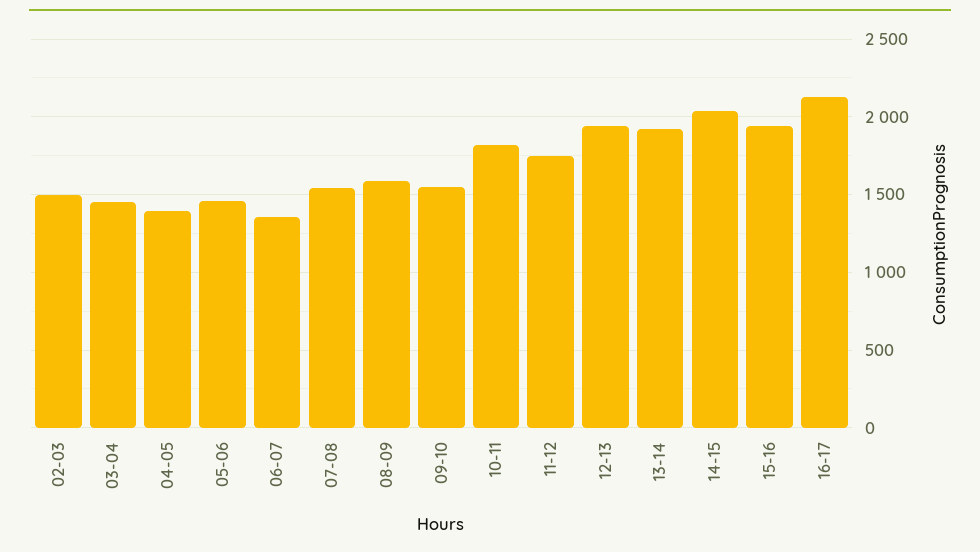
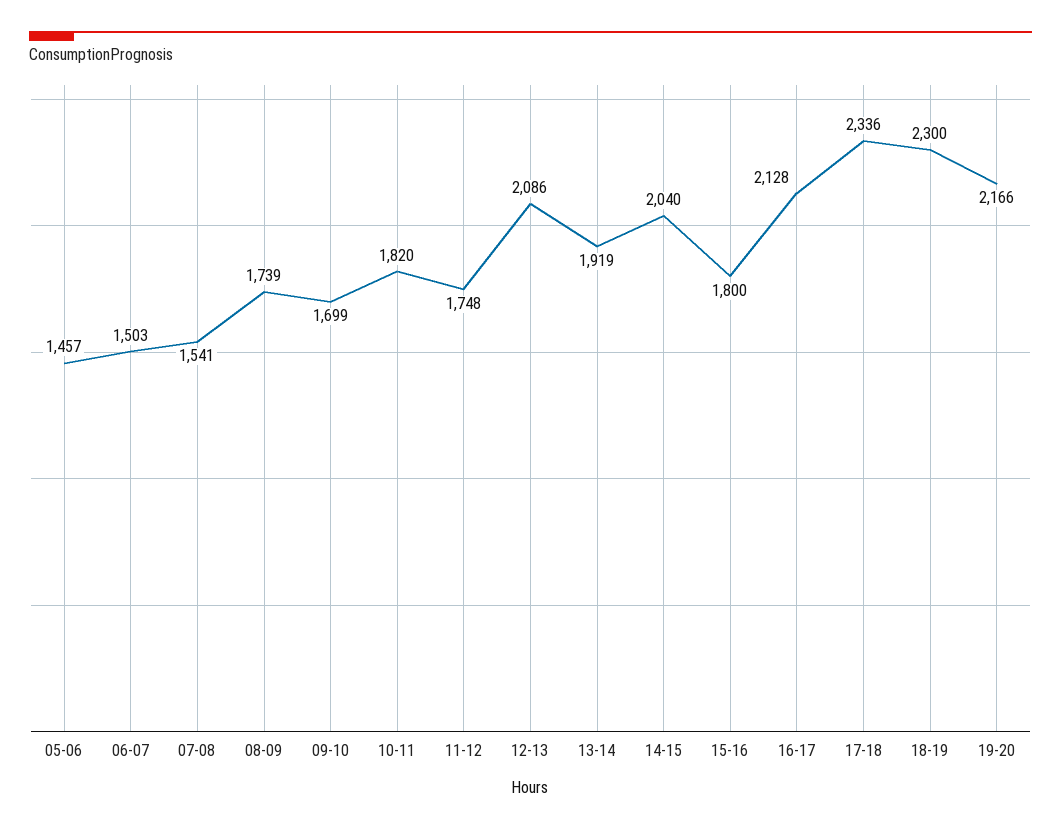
02-03: 1500 -> none
03-04: 1450 -> none
04-05: 1400 -> none
06-07: 1350 -> 1503
08-09: 1600 -> 1739
09-10: 1550 -> 1699
12-13: 1950 -> 2086
15-16: 1950 -> 1800
17-18: none -> 2336
18-19: none -> 2300
19-20: none -> 2166

